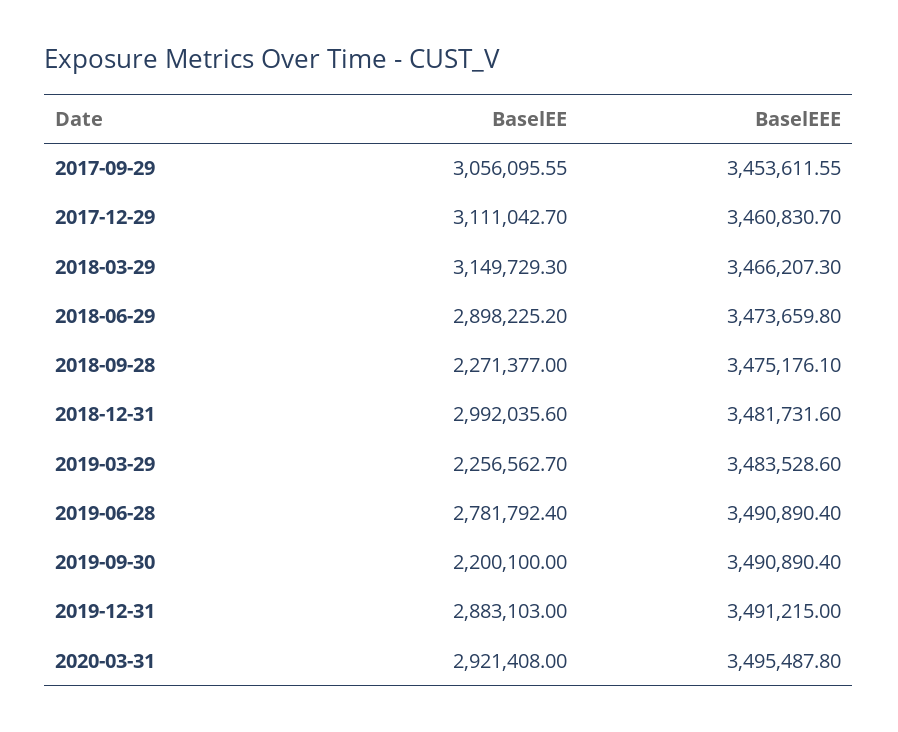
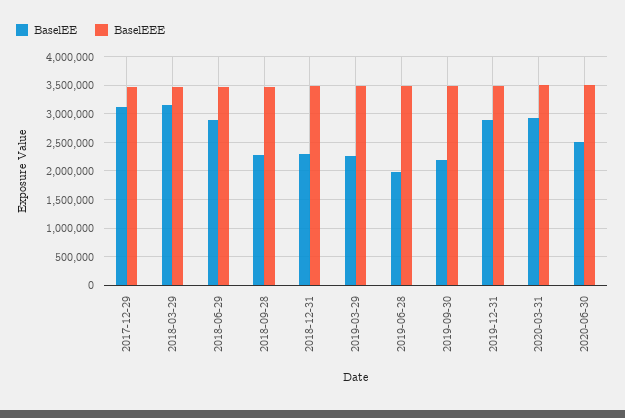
BaselEE, 2017-09-29: 3056095.55 -> none
BaselEEE, 2017-09-29: 3453611.55 -> none
BaselEE, 2018-12-31: 2992035.6 -> 2250000
BaselEE, 2019-06-28: 2781792.4 -> 2000000
BaselEE, 2020-06-30: none -> 2500000
BaselEEE, 2020-06-30: none -> 3500000

